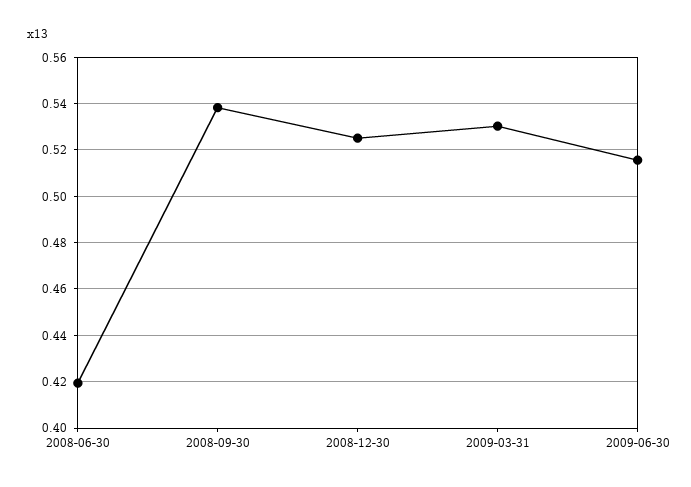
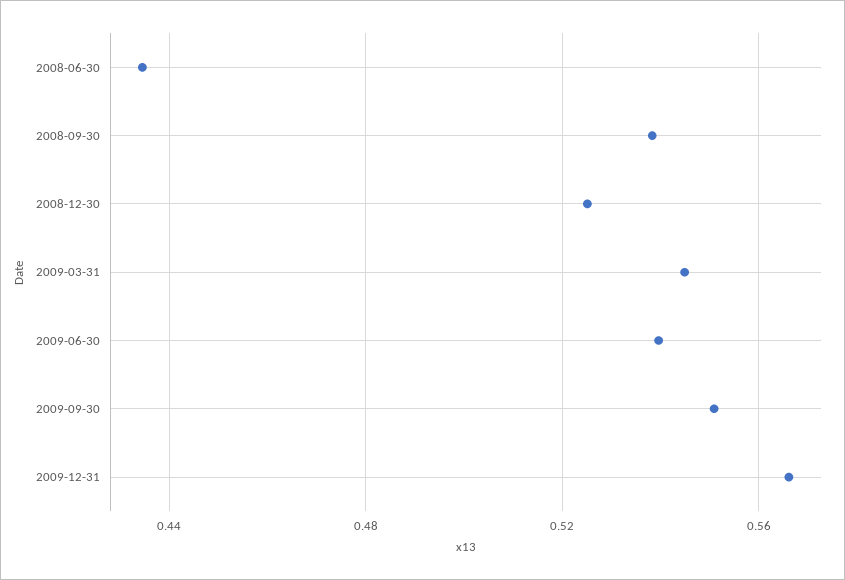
2008-06-30: 0.42 -> 0.435
2009-03-31: 0.53 -> 0.545
2009-06-30: 0.515 -> 0.54
2009-09-30: none -> 0.55
2009-12-31: none -> 0.565

